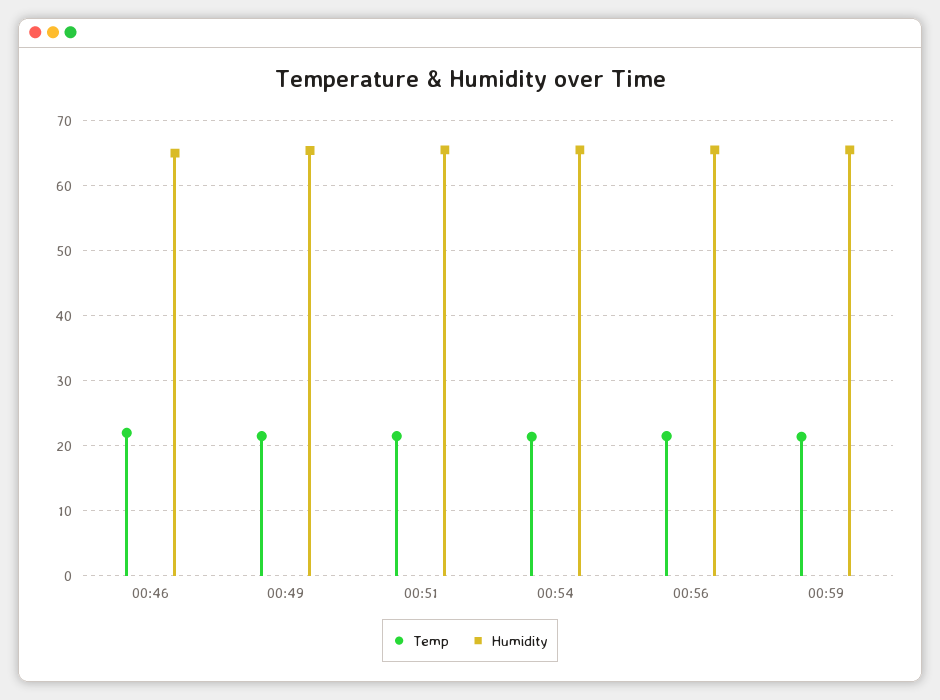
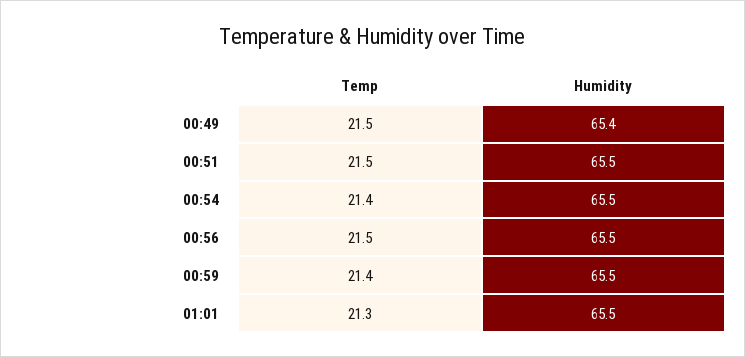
Temp, 00:46: 22 -> none
Humidity, 00:46: 65 -> none
Temp, 01:01: none -> 21.3
Humidity, 01:01: none -> 65.5

